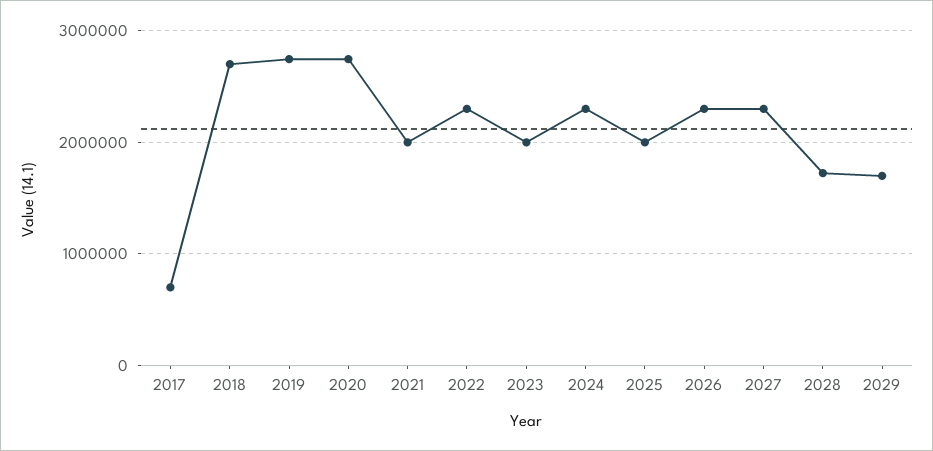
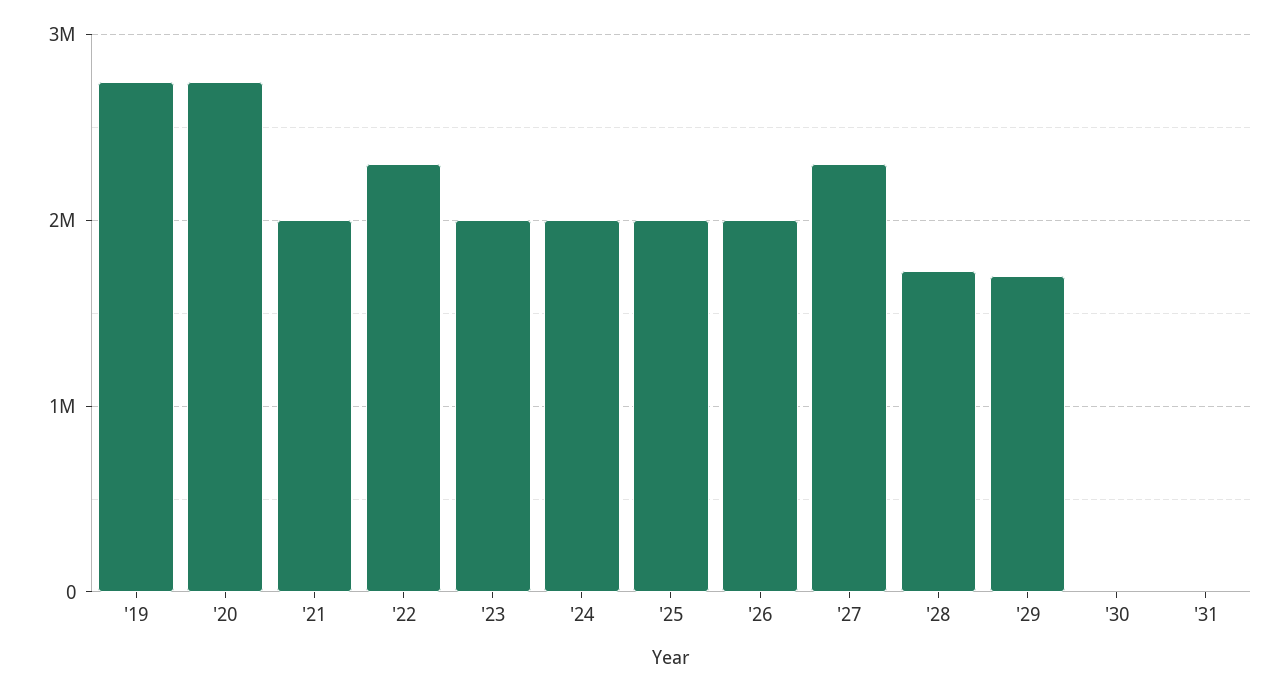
2017: 700000 -> none
2018: 2700000 -> none
2024: 2300000 -> 2000000
2026: 2300000 -> 2000000
'30: none -> 0
'31: none -> 0

